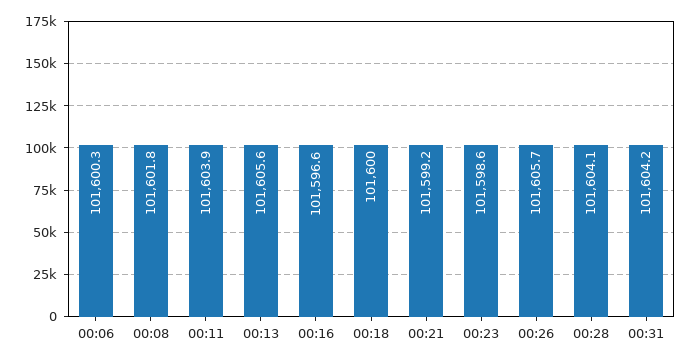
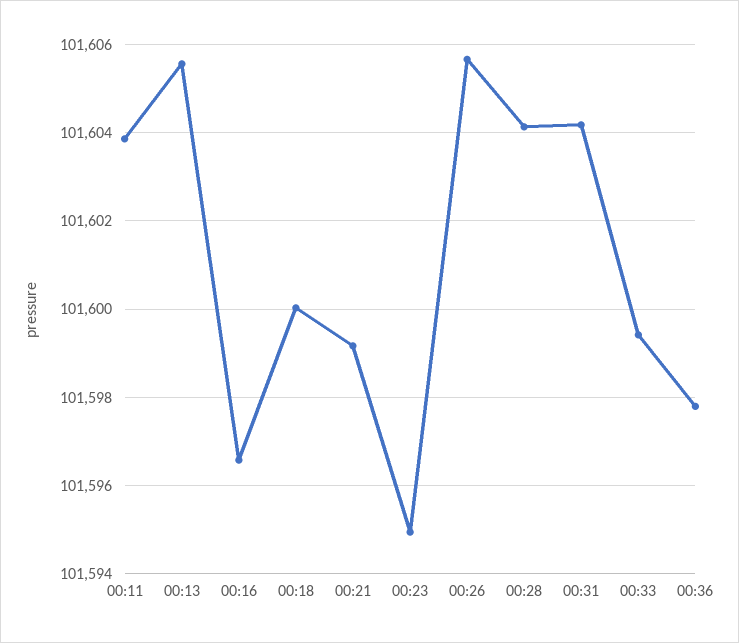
00:06: 101600.3 -> none
00:08: 101601.8 -> none
00:23: 101598.6 -> 101595
00:33: none -> 101599.4
00:36: none -> 101597.8

